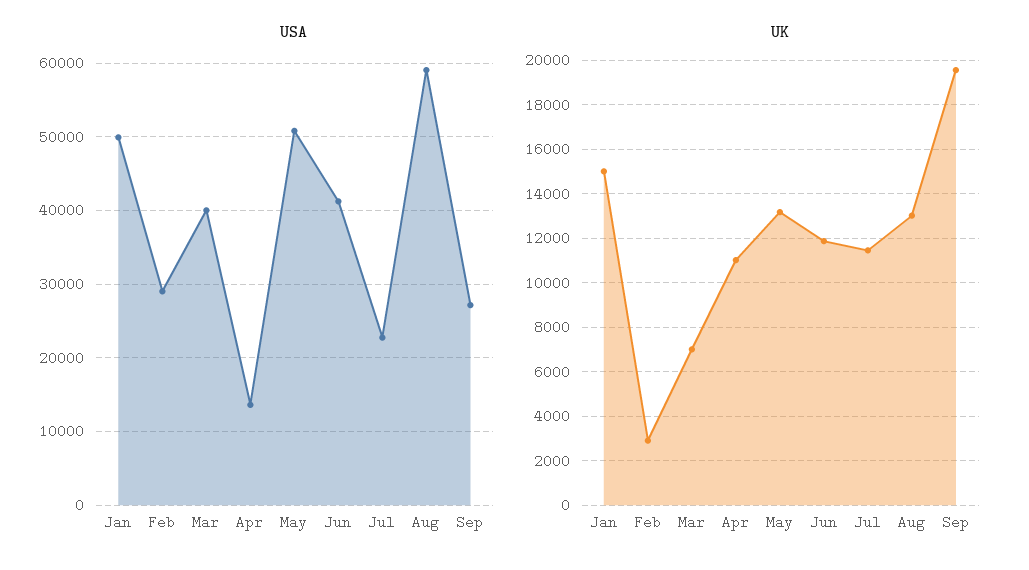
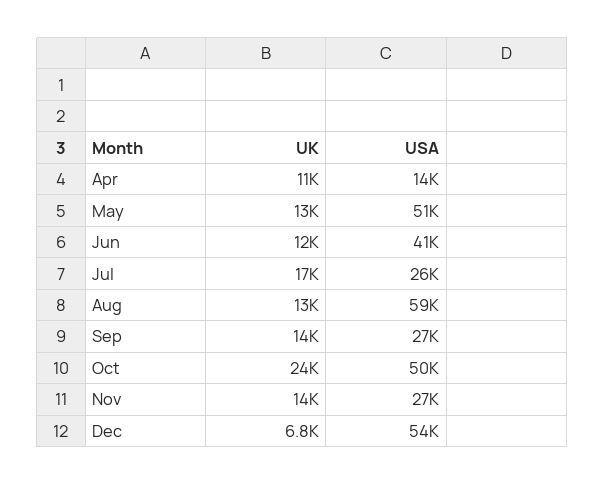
USA, Jan: 50000 -> none
USA, Feb: 29000 -> none
USA, Mar: 40000 -> none
USA, Jul: 23000 -> 26000
UK, Jan: 15000 -> none
UK, Feb: 3000 -> none
UK, Mar: 7000 -> none
UK, Jul: 11500 -> 17000
UK, Sep: 19500 -> 14000
UK, Oct: none -> 24000
USA, Oct: none -> 50000
UK, Nov: none -> 14000
USA, Nov: none -> 27000
UK, Dec: none -> 6800
USA, Dec: none -> 54000

